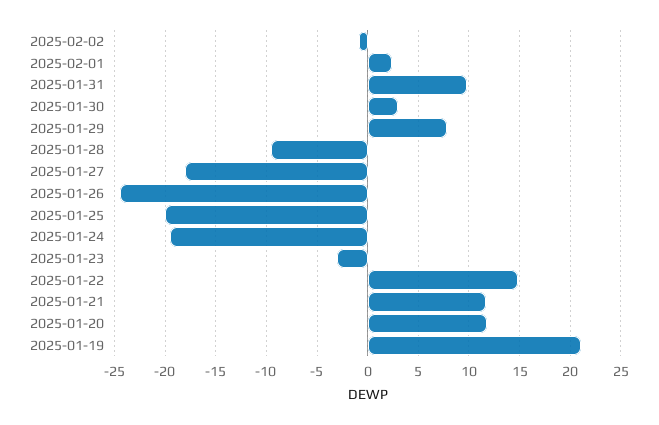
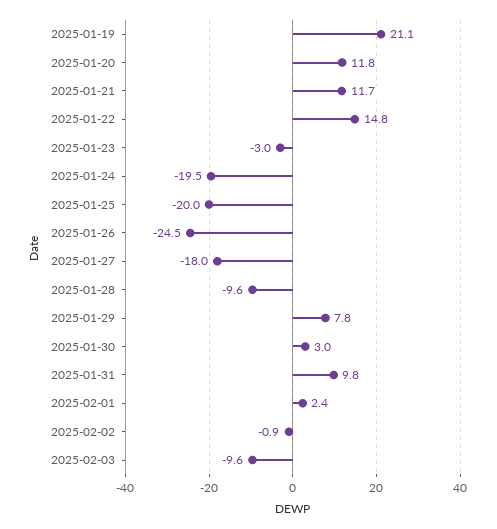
2025-02-03: none -> -9.6

